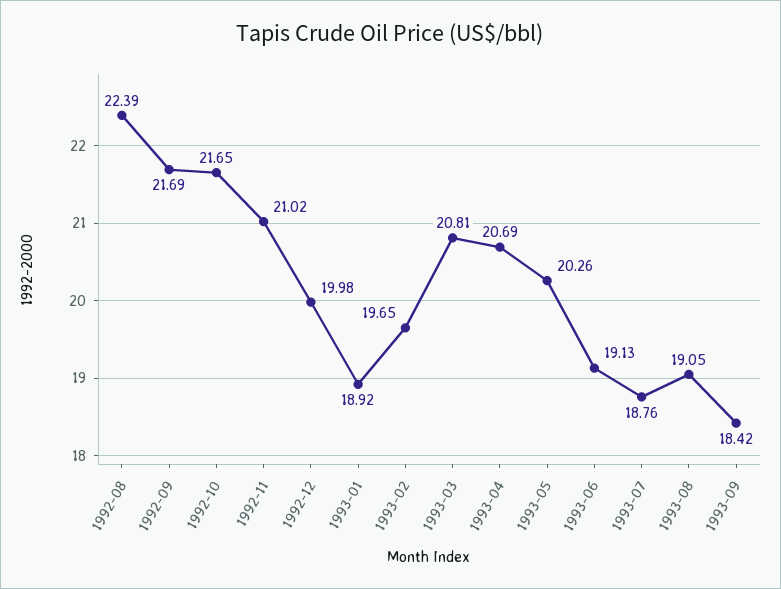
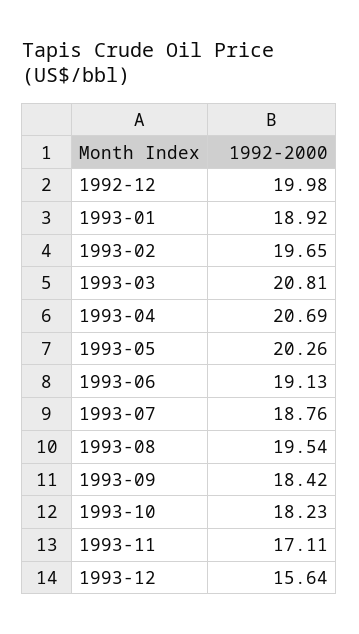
1992-08: 22.39 -> none
1992-09: 21.69 -> none
1992-10: 21.65 -> none
1992-11: 21.02 -> none
1993-08: 19.05 -> 19.54
1993-10: none -> 18.23
1993-11: none -> 17.11
1993-12: none -> 15.64

